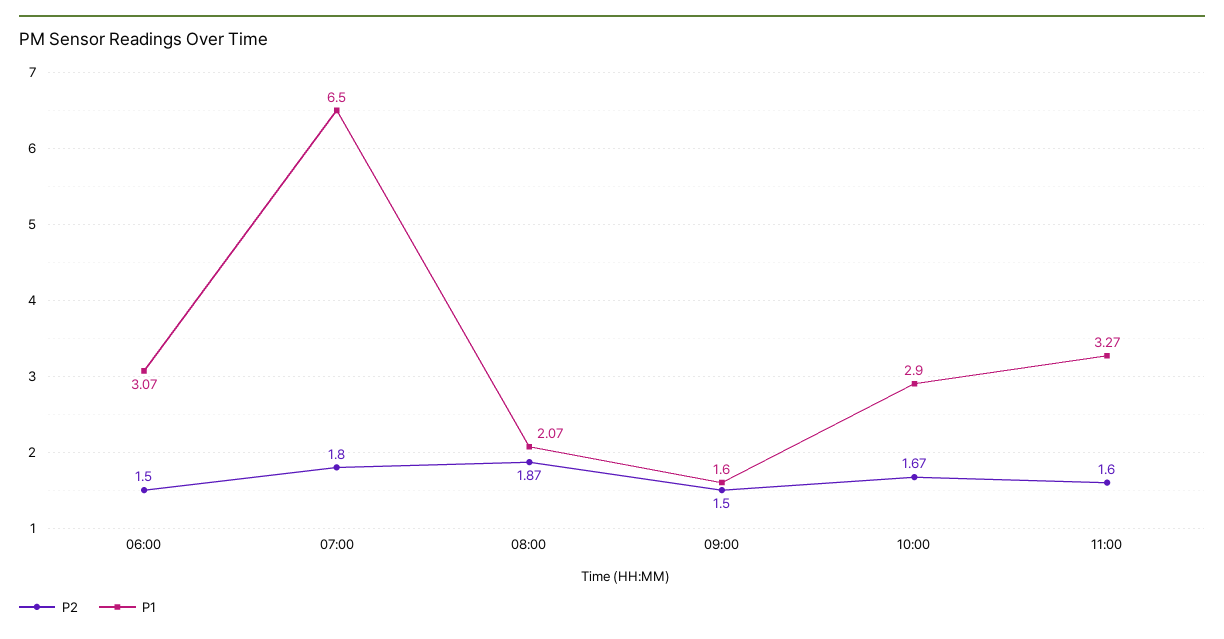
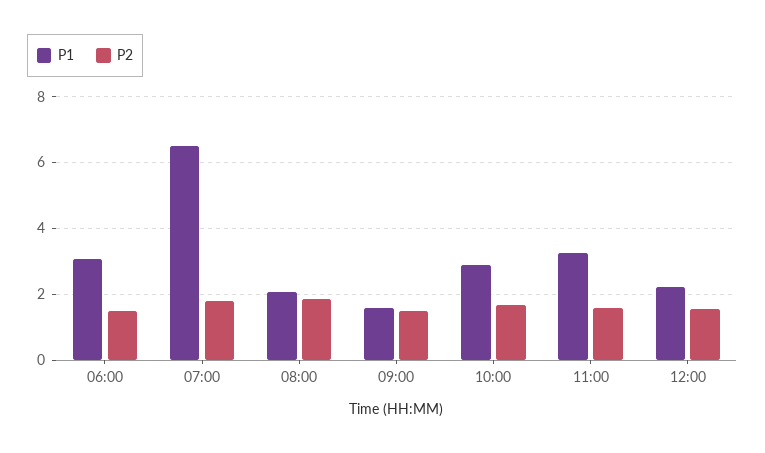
P1, 12:00: none -> 2.2
P2, 12:00: none -> 1.6

